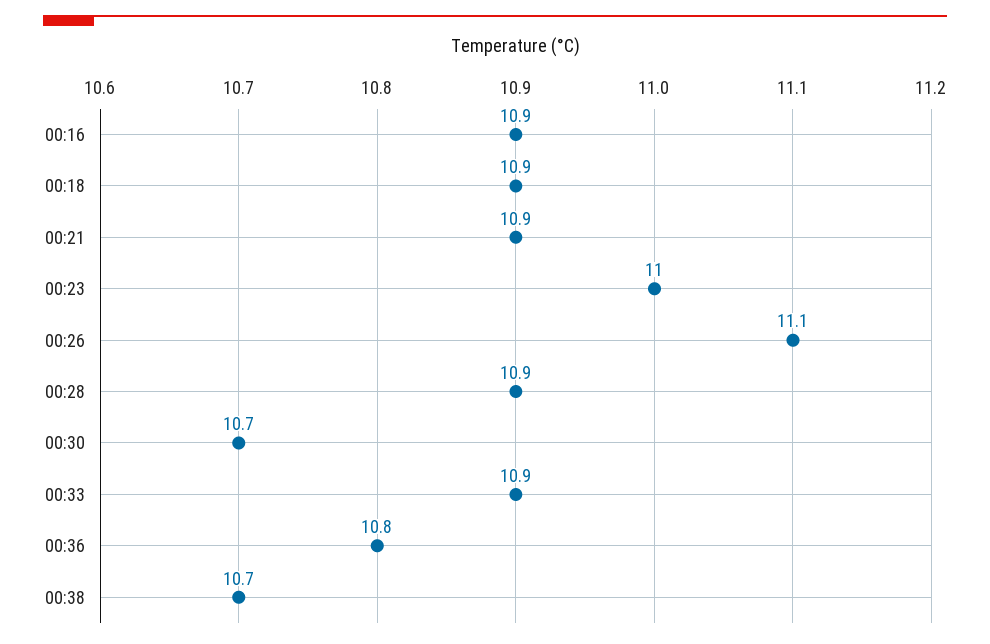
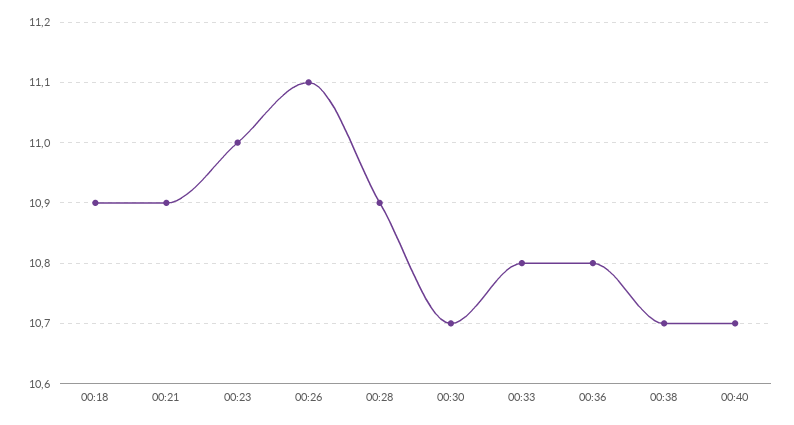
00:16: 10.9 -> none
00:33: 10.9 -> 10.8
00:40: none -> 10.7

